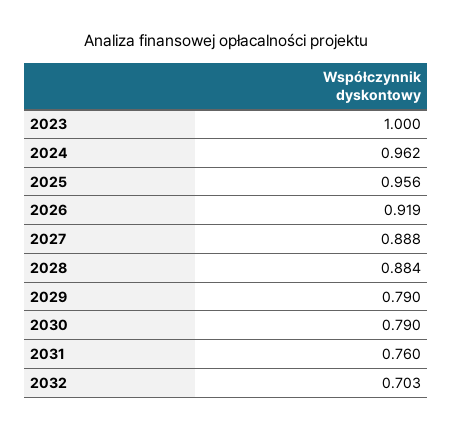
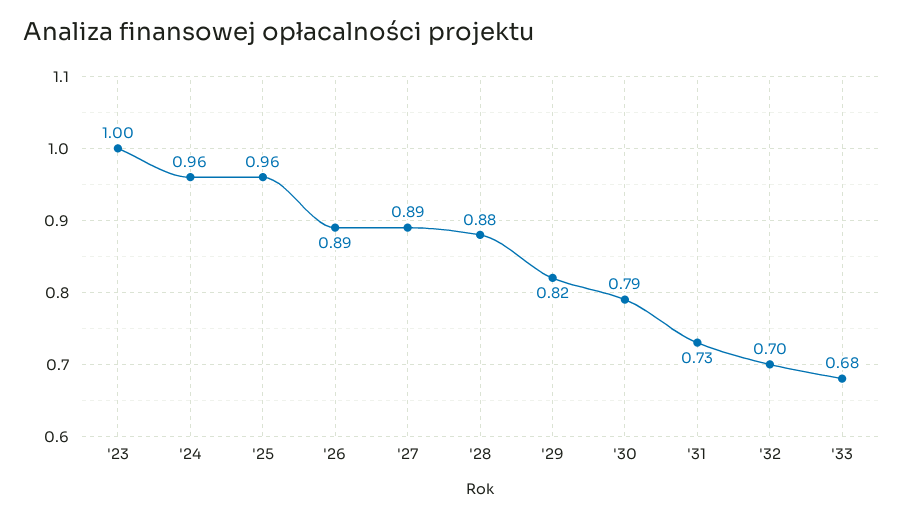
2026: 0.919 -> 0.89
2029: 0.79 -> 0.82
2031: 0.76 -> 0.73
'33: none -> 0.68

